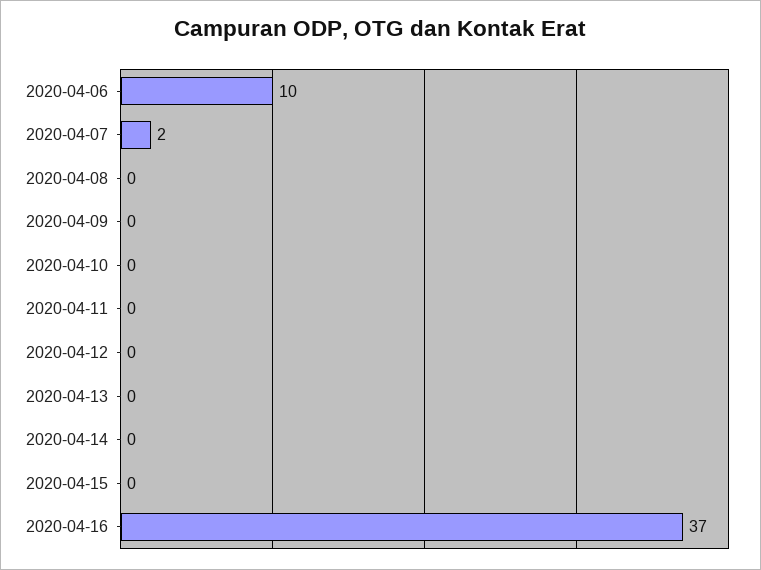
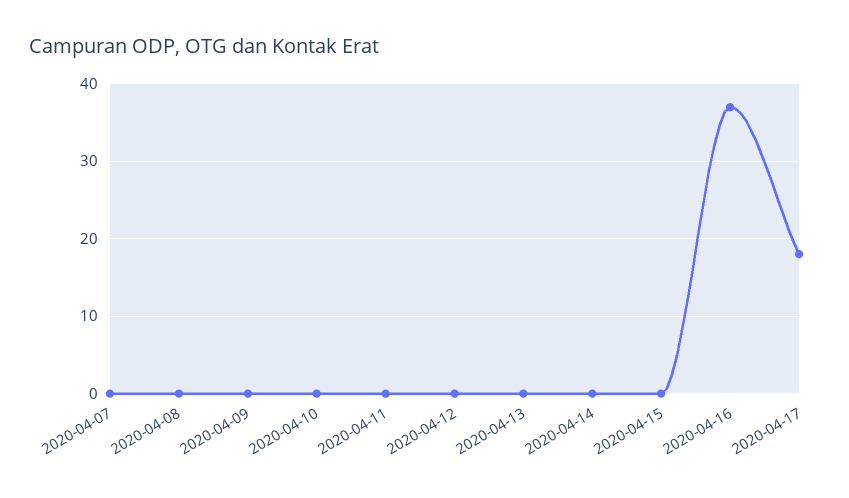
2020-04-06: 10 -> none
2020-04-07: 2 -> 0
2020-04-17: none -> 18

